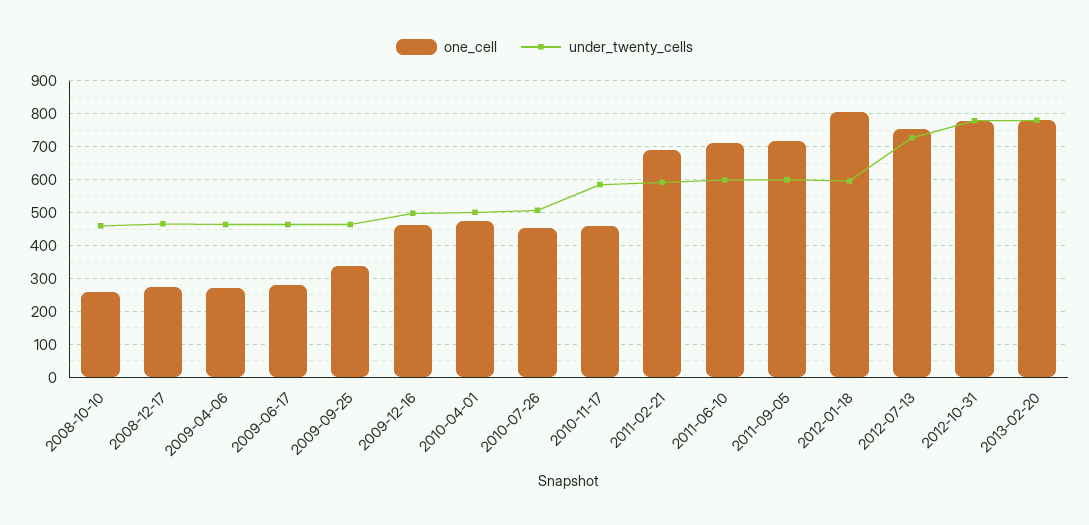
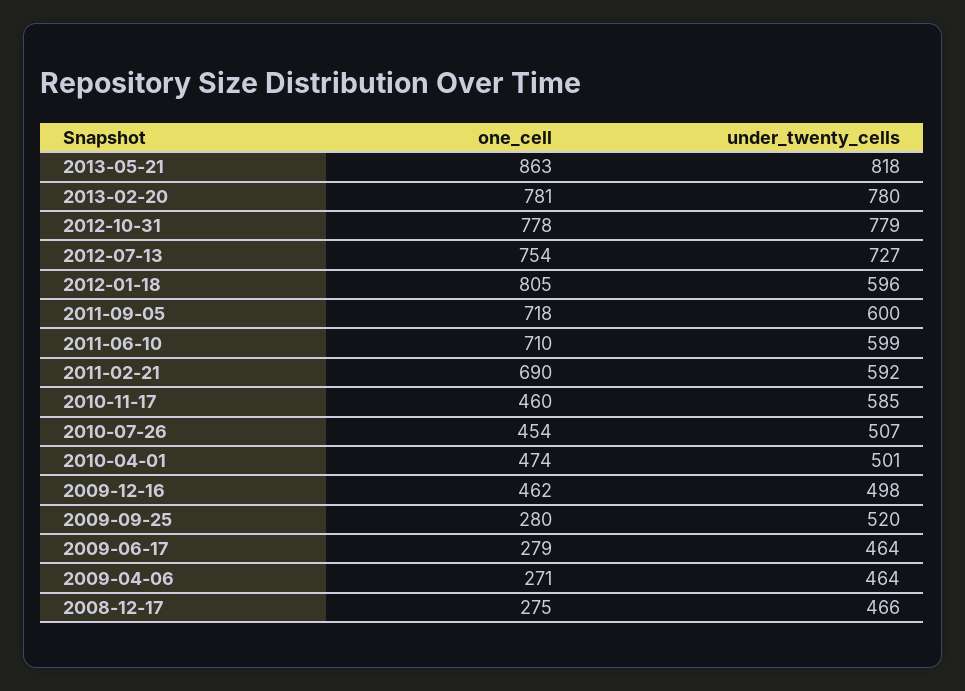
one_cell, 2008-10-10: 260 -> none
under_twenty_cells, 2008-10-10: 460 -> none
one_cell, 2009-09-25: 340 -> 280
under_twenty_cells, 2009-09-25: 460 -> 520
one_cell, 2013-05-21: none -> 863
under_twenty_cells, 2013-05-21: none -> 818

